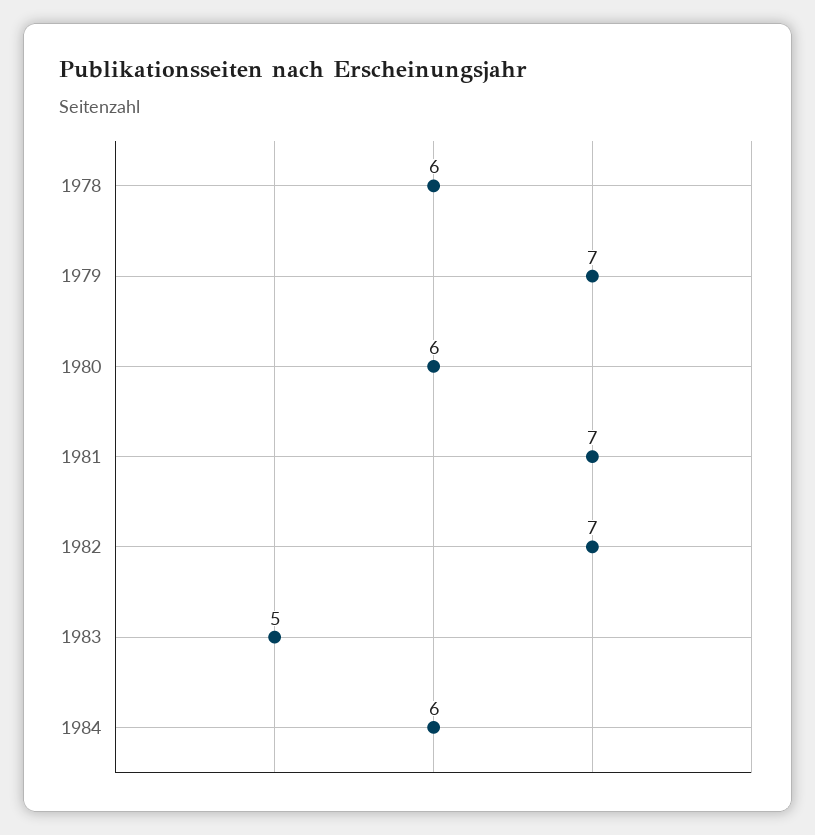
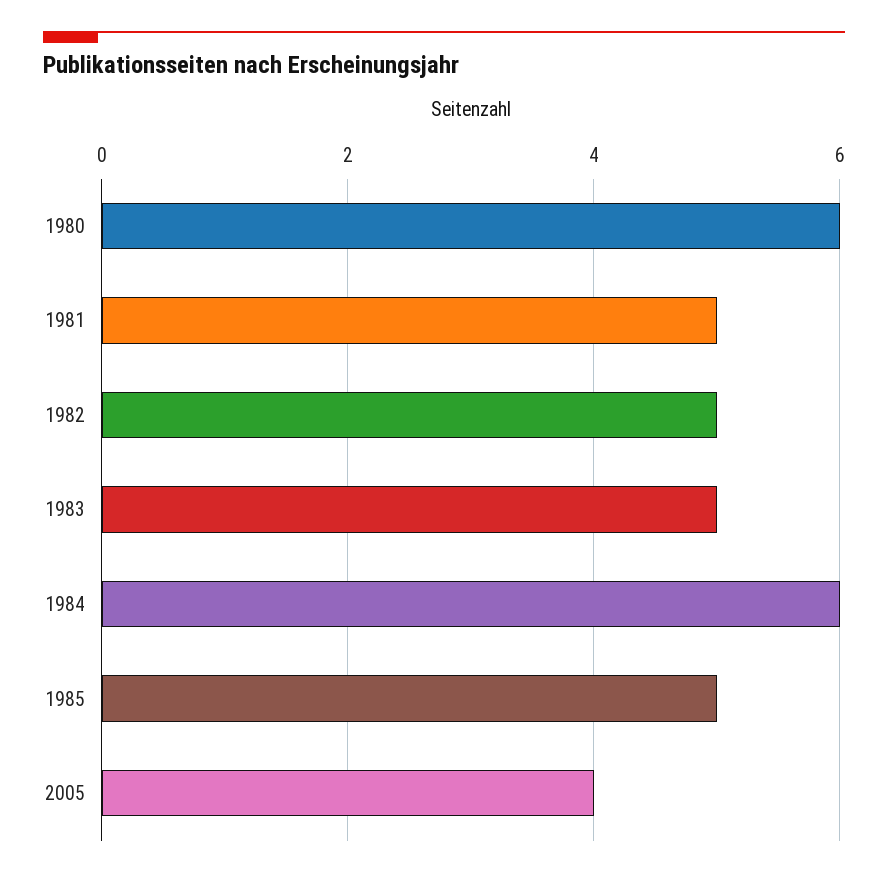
1978: 6 -> none
1979: 7 -> none
1981: 7 -> 5
1982: 7 -> 5
1985: none -> 5
2005: none -> 4

